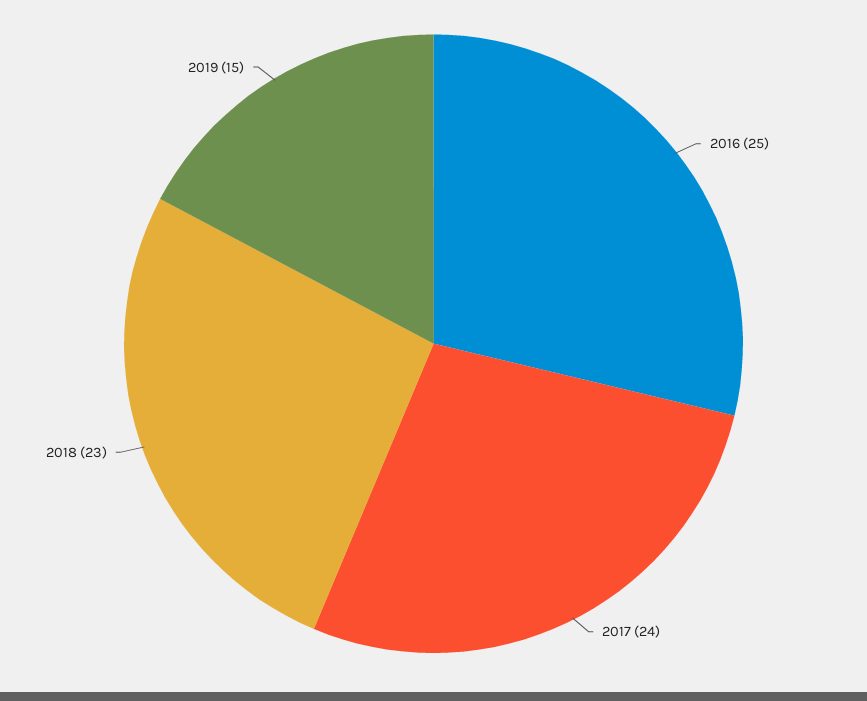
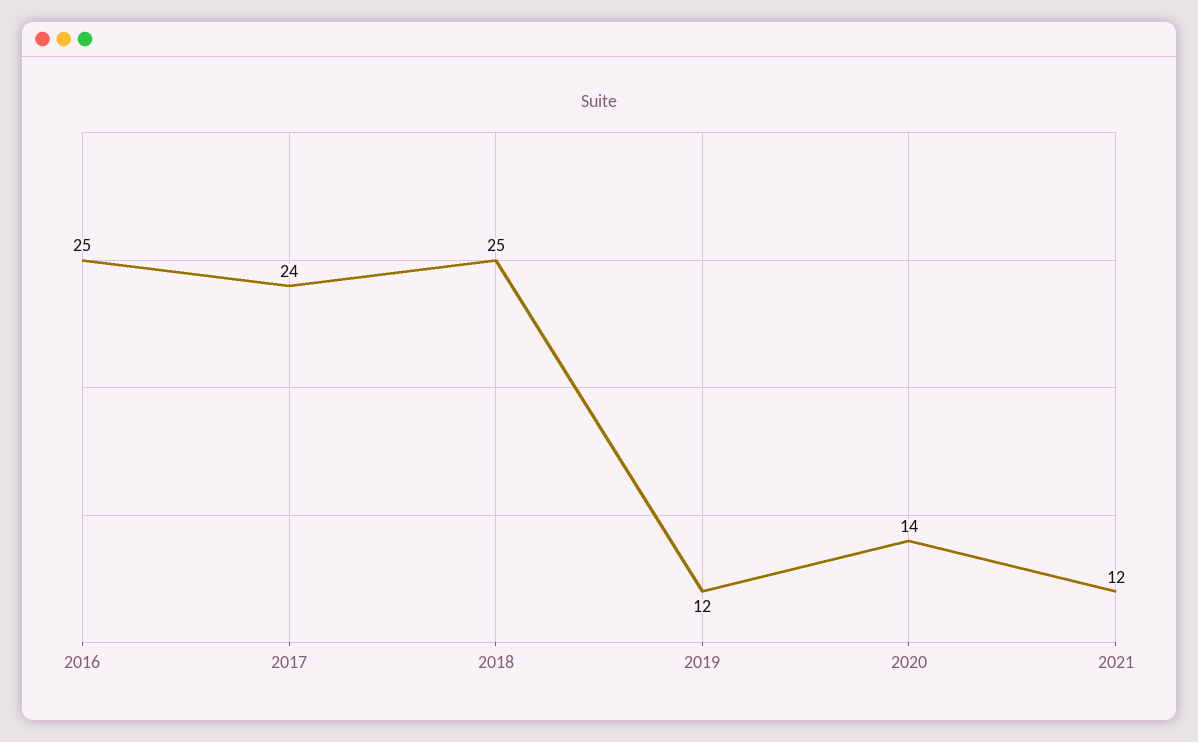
2018: 23 -> 25
2019: 15 -> 12
2020: none -> 14
2021: none -> 12

